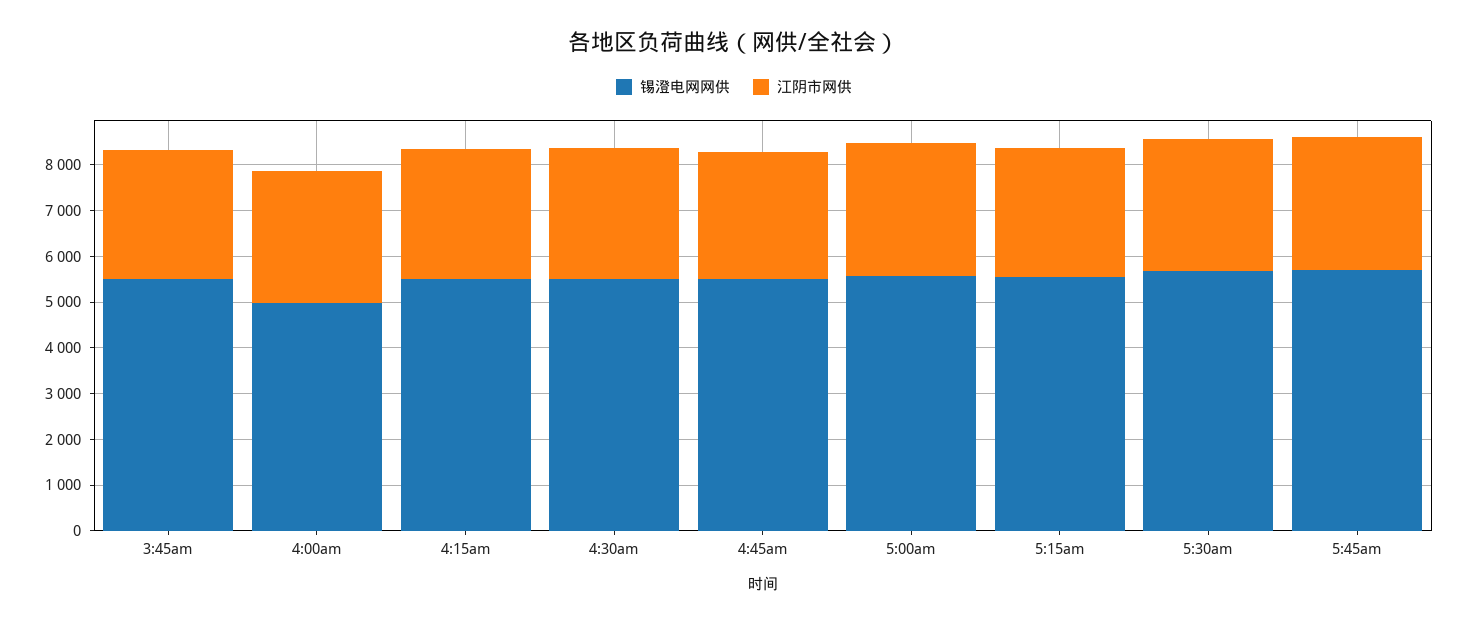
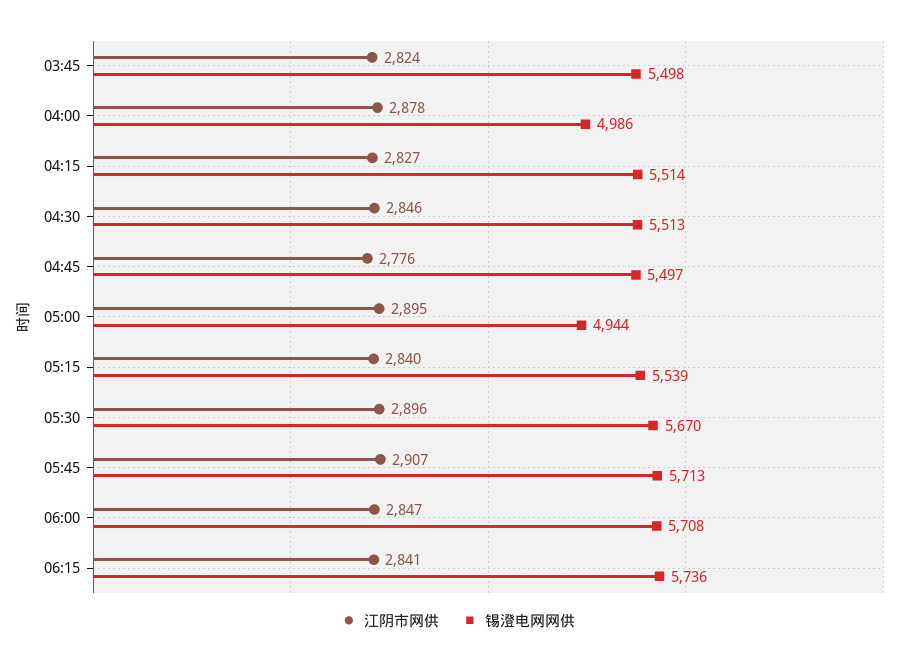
锡澄电网网供, 5:00am: 5600 -> 4944
江阴市网供, 06:00: none -> 2847
锡澄电网网供, 06:00: none -> 5708
江阴市网供, 06:15: none -> 2841
锡澄电网网供, 06:15: none -> 5736

